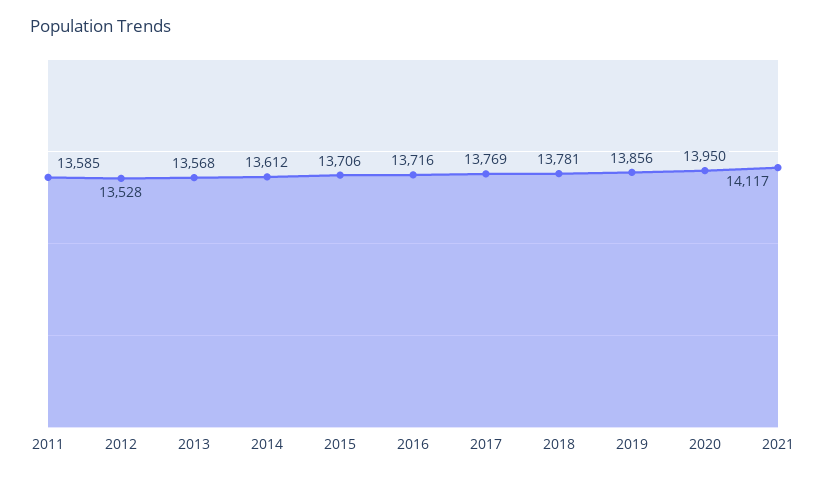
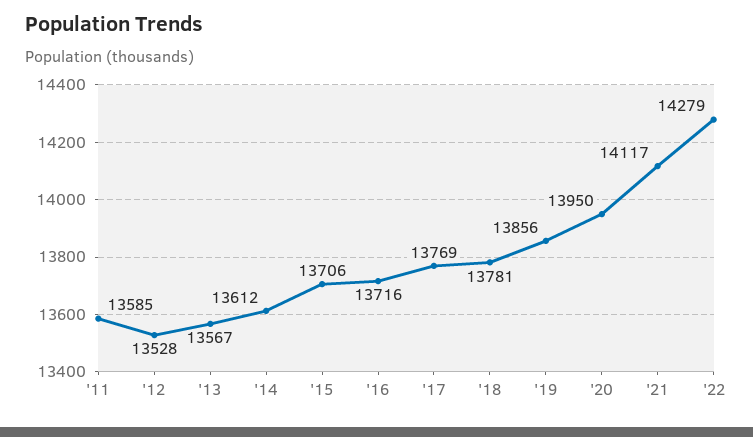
2013: 13568 -> 13567
'22: none -> 14279

